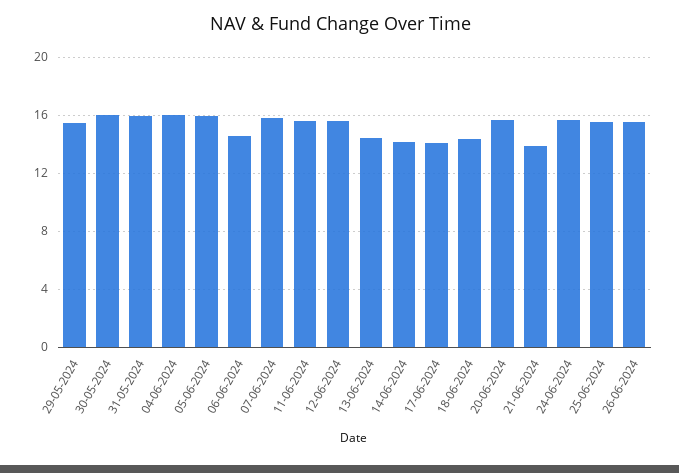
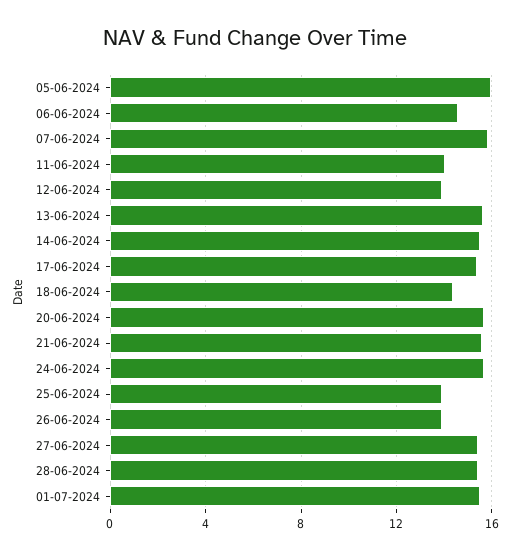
29-05-2024: 15.5 -> none
30-05-2024: 16 -> none
31-05-2024: 16 -> none
04-06-2024: 16 -> none
11-06-2024: 15.5 -> 14
12-06-2024: 15.5 -> 14
13-06-2024: 14.5 -> 15.5
14-06-2024: 14 -> 15.5
17-06-2024: 14 -> 15.5
21-06-2024: 14 -> 15.5
25-06-2024: 15.5 -> 14
26-06-2024: 15.5 -> 14
27-06-2024: none -> 15.5
28-06-2024: none -> 15.5
01-07-2024: none -> 15.5

